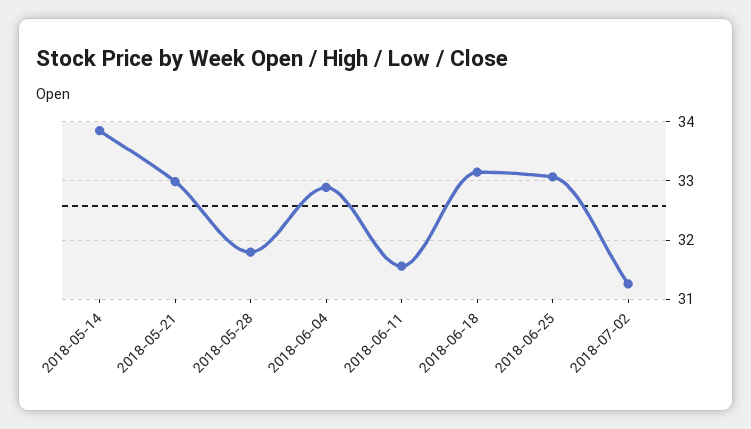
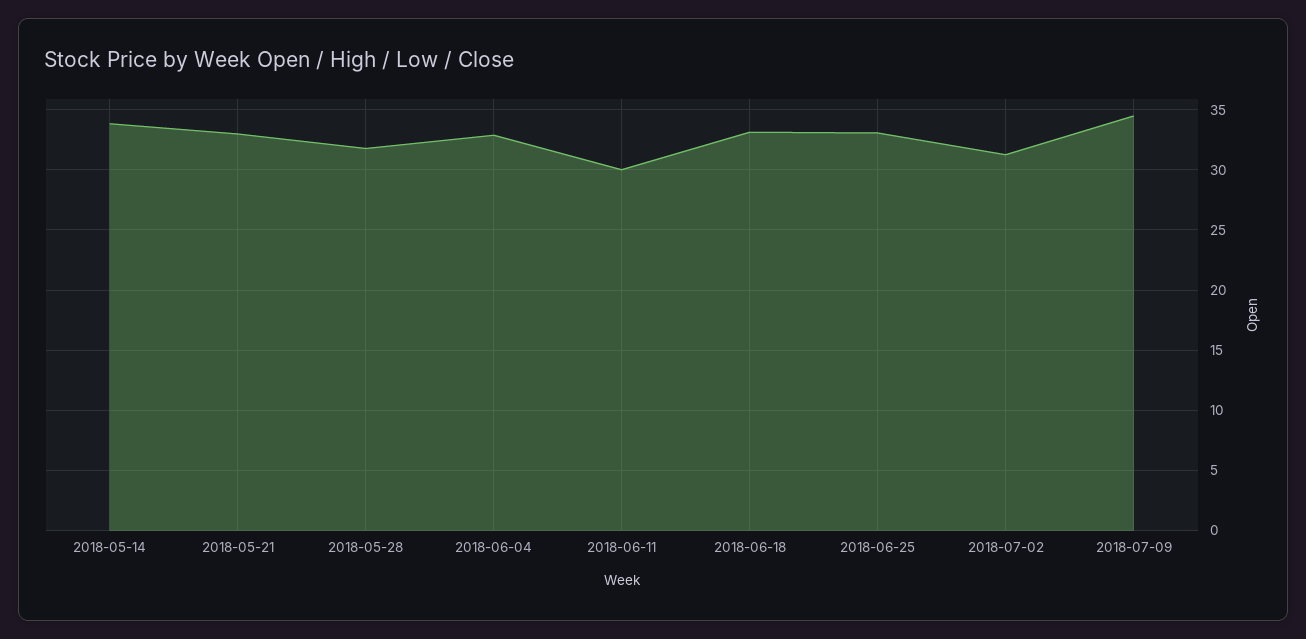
2018-06-11: 31.6 -> 30
2018-07-09: none -> 34.5

